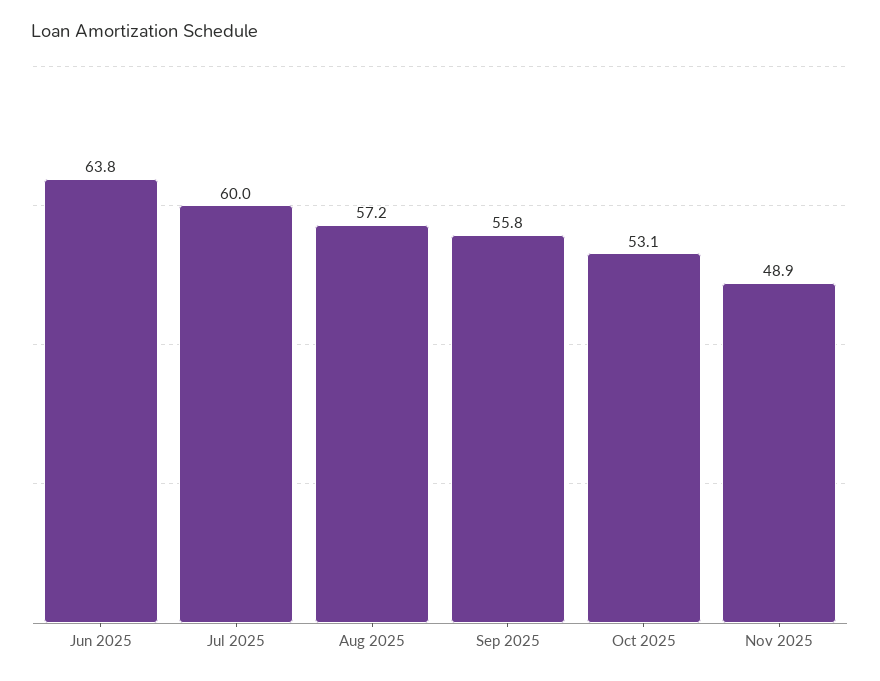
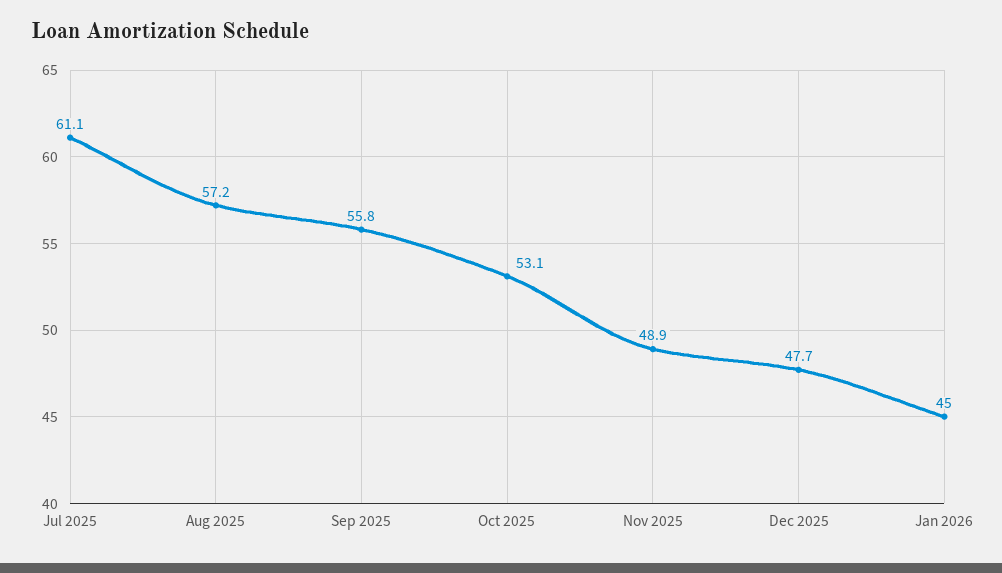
Jun 2025: 63.8 -> none
Jul 2025: 60 -> 61.1
Dec 2025: none -> 47.7
Jan 2026: none -> 45

